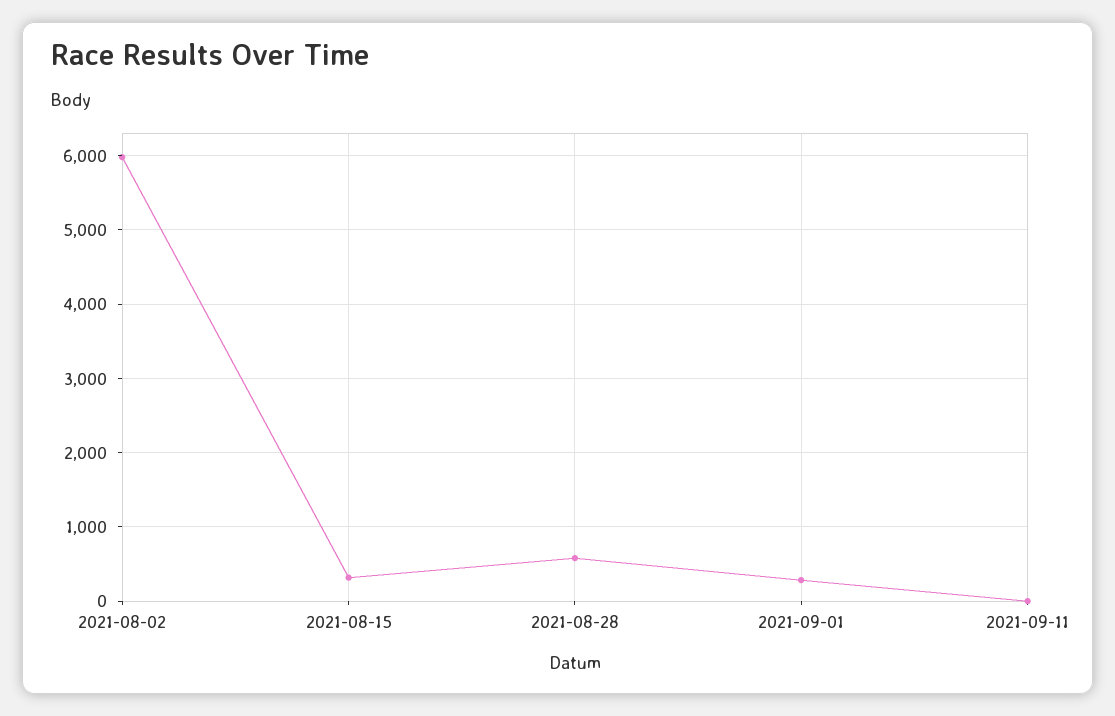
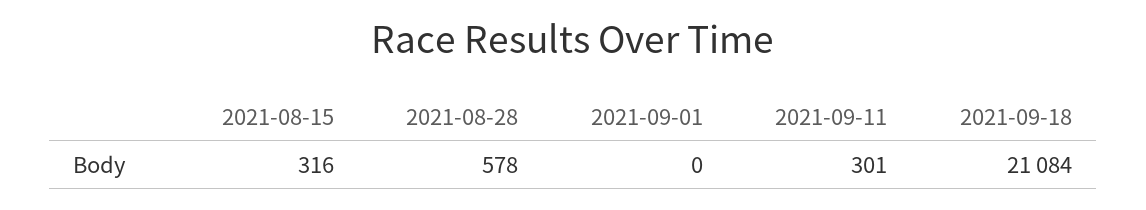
2021-08-02: 6000 -> none
2021-09-01: 300 -> 0
2021-09-11: 0 -> 301
2021-09-18: none -> 21084

